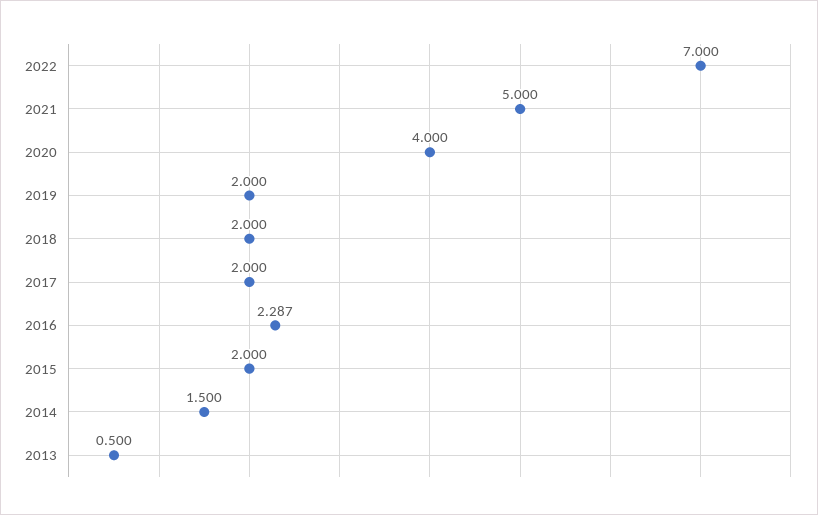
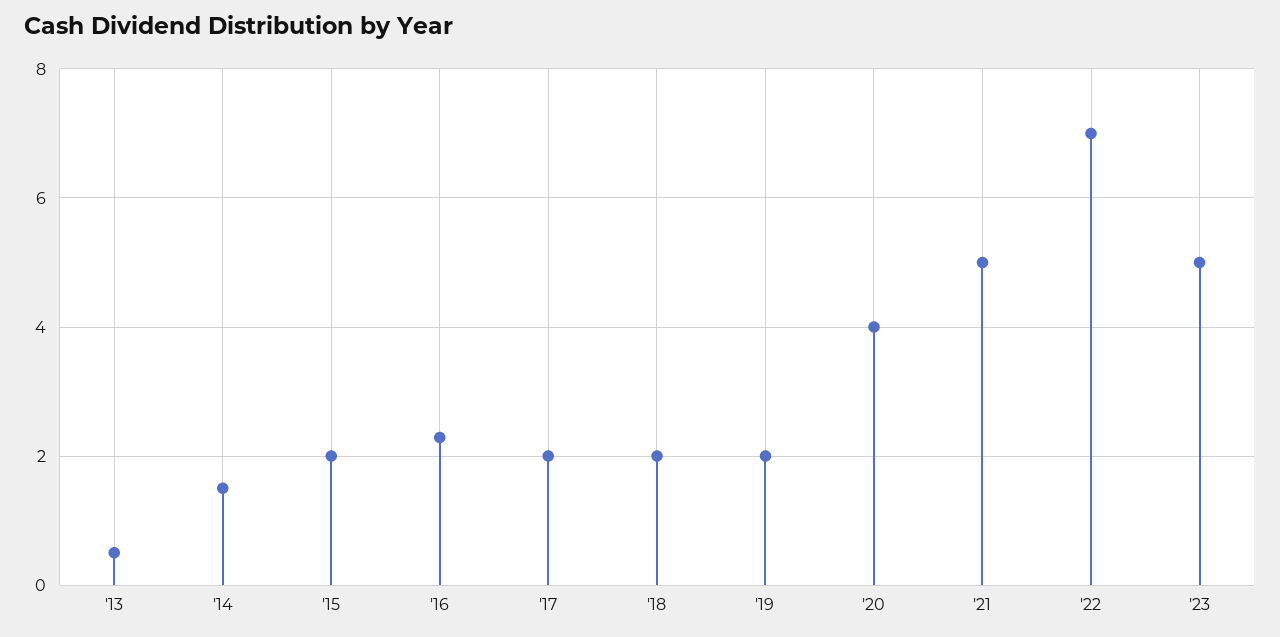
'23: none -> 5

